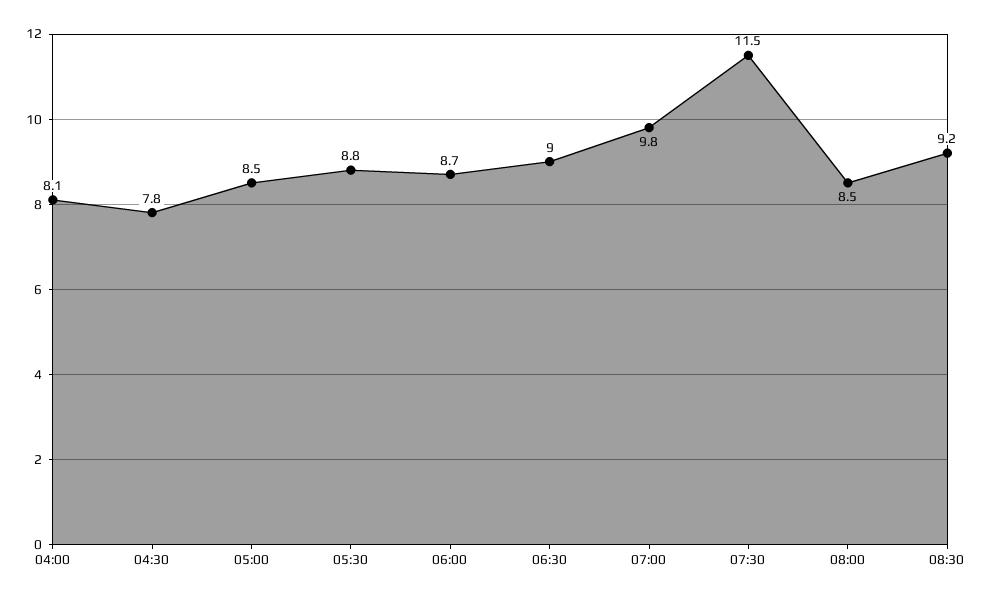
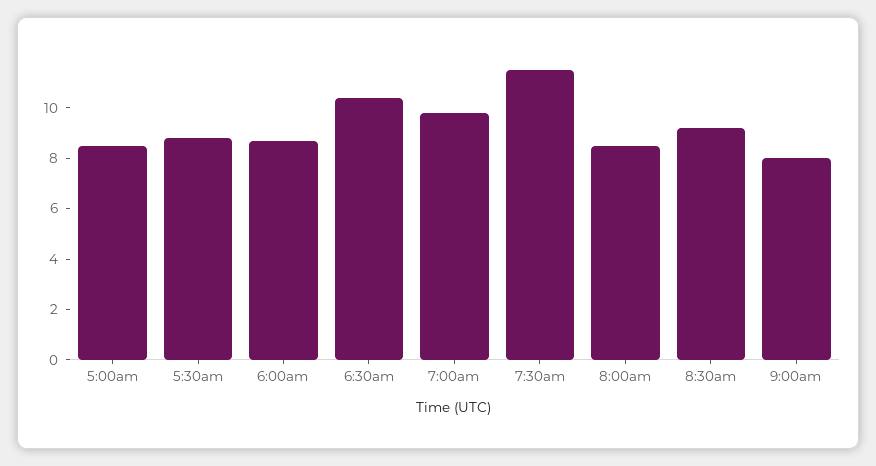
04:00: 8.1 -> none
04:30: 7.8 -> none
06:30: 9 -> 10.5
9:00am: none -> 8

